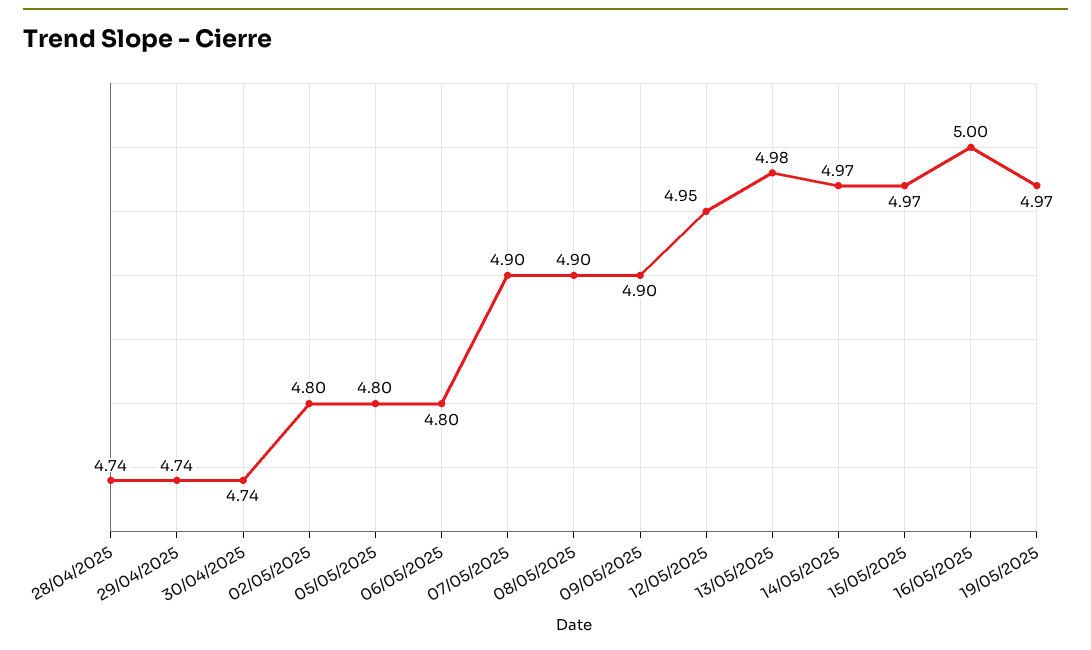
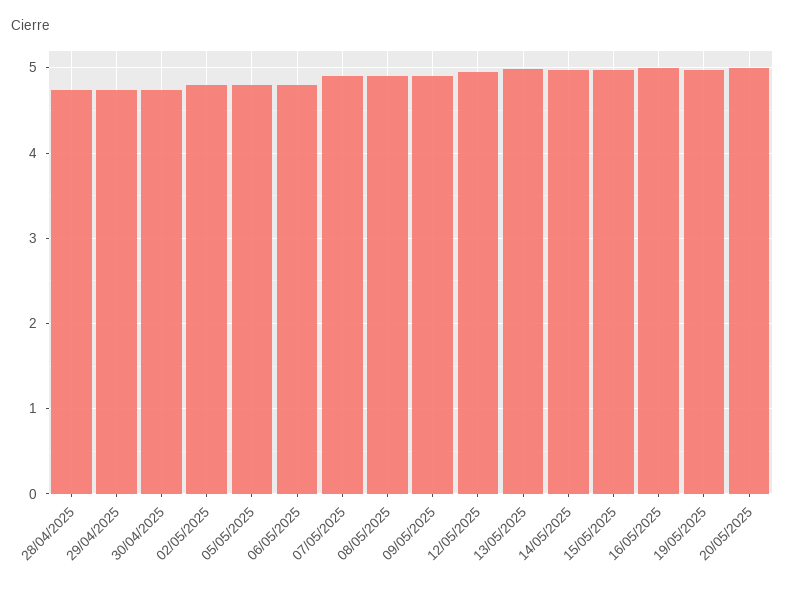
20/05/2025: none -> 5

